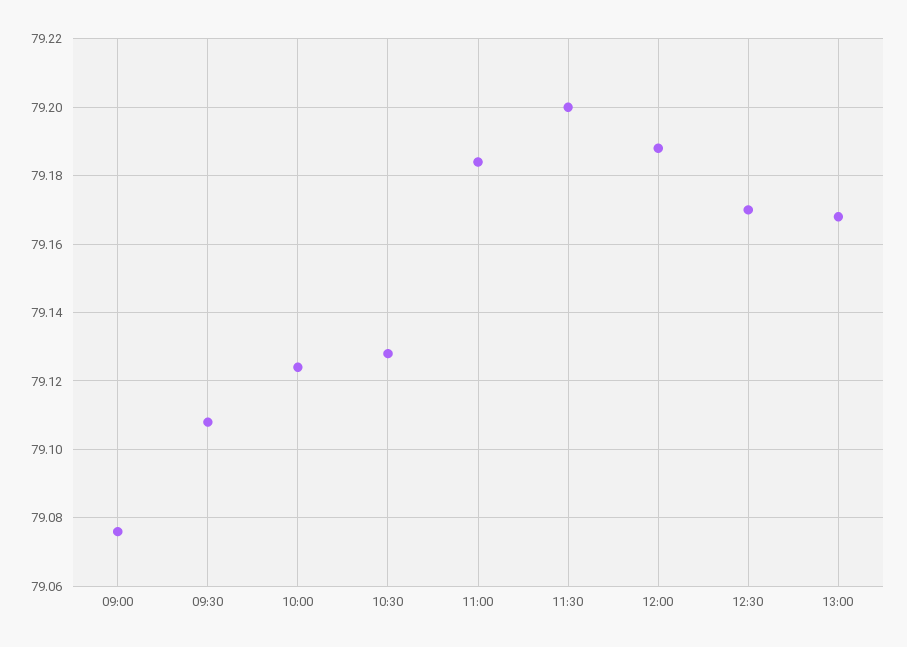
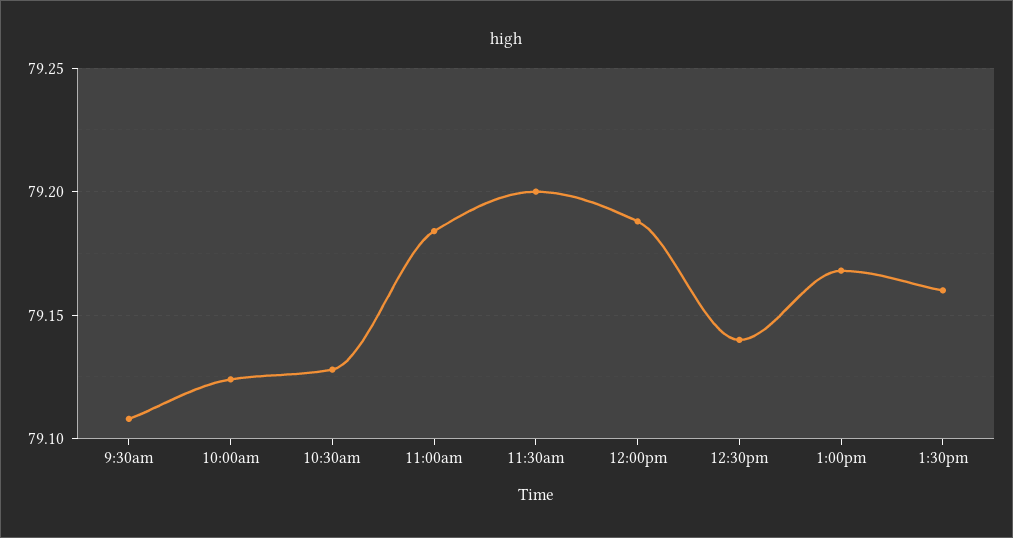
09:00: 79.075 -> none
12:30: 79.17 -> 79.14
1:30pm: none -> 79.16

